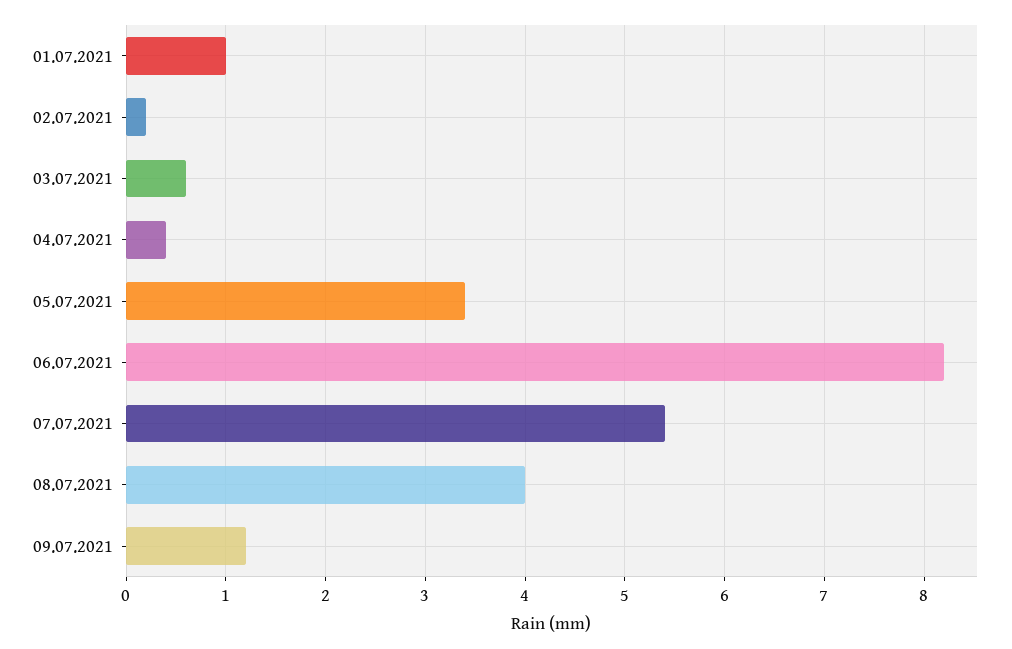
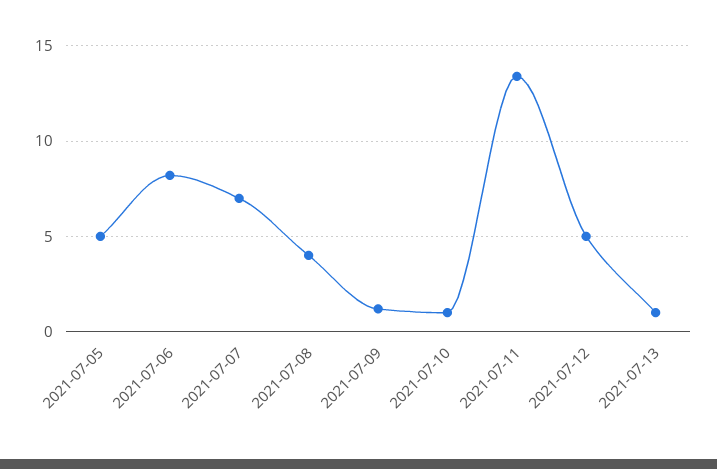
01.07.2021: 1 -> none
02.07.2021: 0.2 -> none
03.07.2021: 0.6 -> none
04.07.2021: 0.4 -> none
05.07.2021: 3.4 -> 5
07.07.2021: 5.4 -> 7
2021-07-10: none -> 1
2021-07-11: none -> 13.5
2021-07-12: none -> 5
2021-07-13: none -> 1

